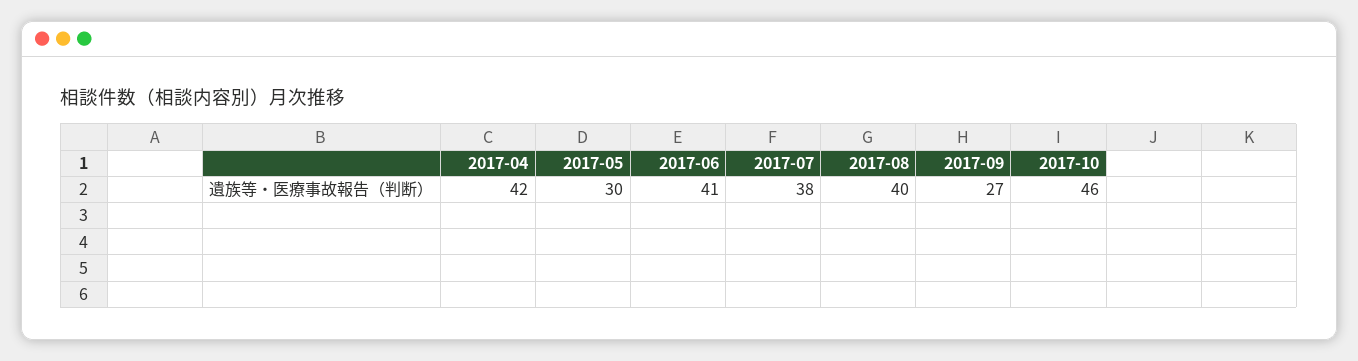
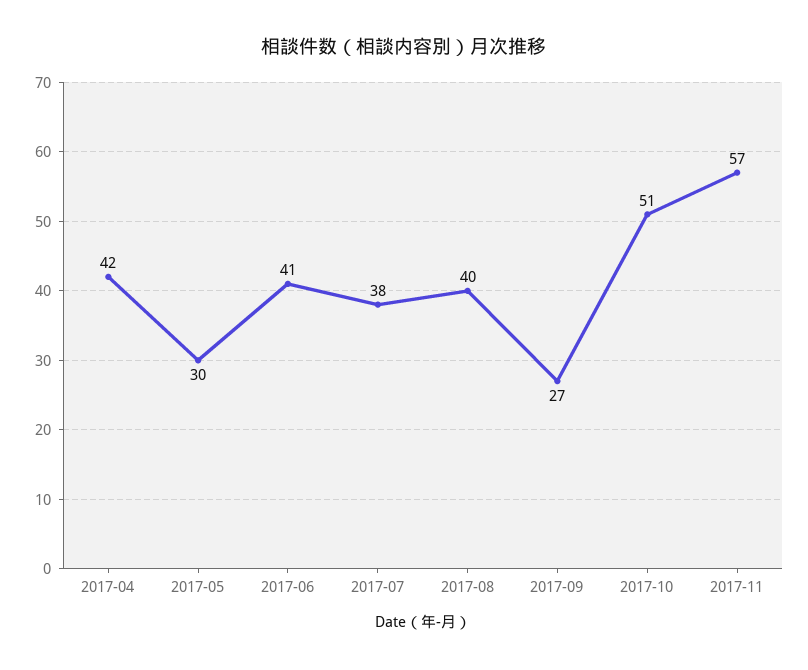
2017-10: 46 -> 51
2017-11: none -> 57

